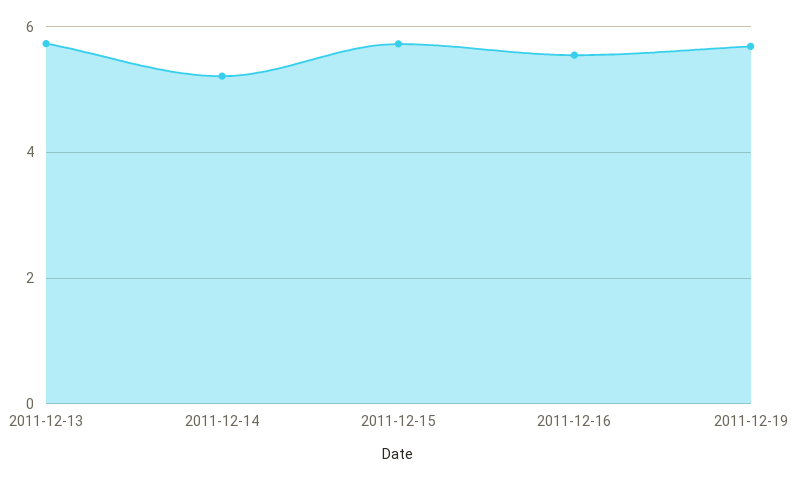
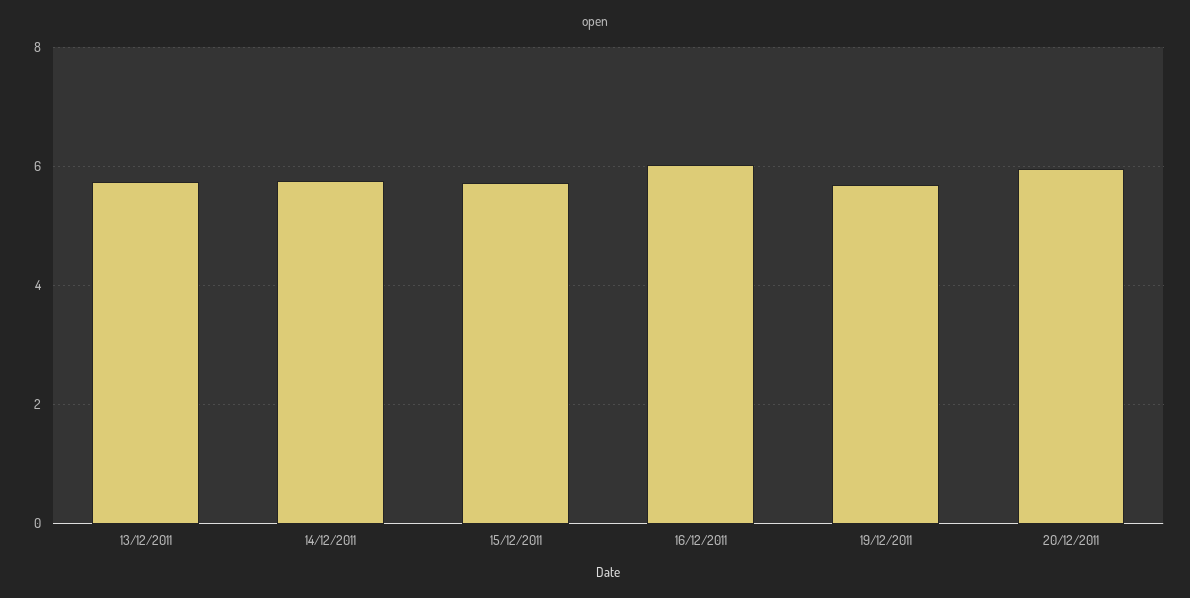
2011-12-14: 5.2 -> 5.8
2011-12-16: 5.6 -> 6
20/12/2011: none -> 6

